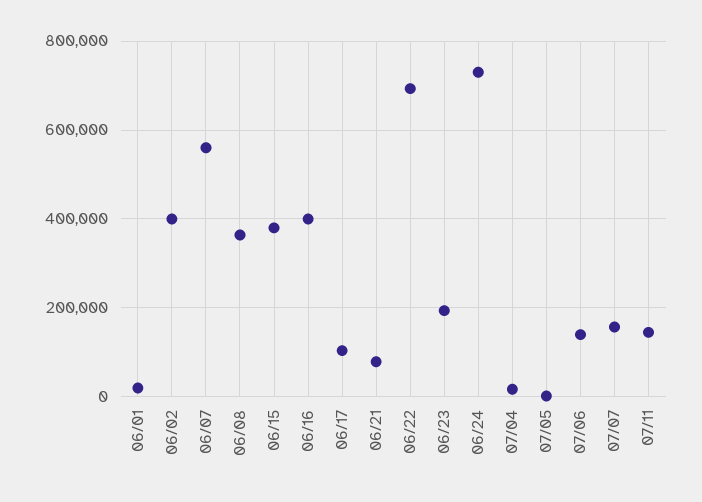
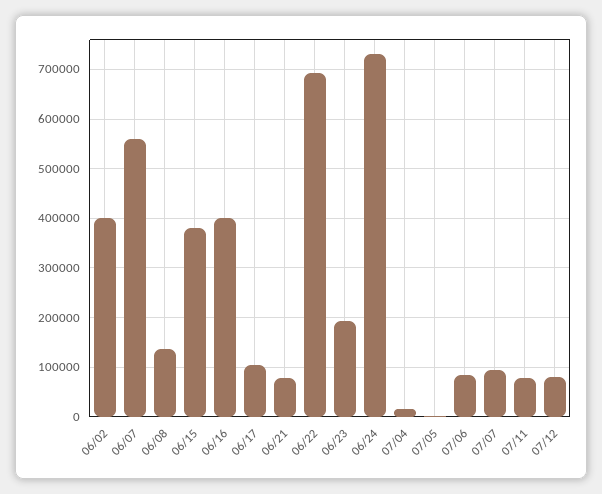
06/01: 20000 -> none
06/08: 360000 -> 140000
07/06: 140000 -> 80000
07/07: 160000 -> 100000
07/11: 140000 -> 80000
07/12: none -> 80000

